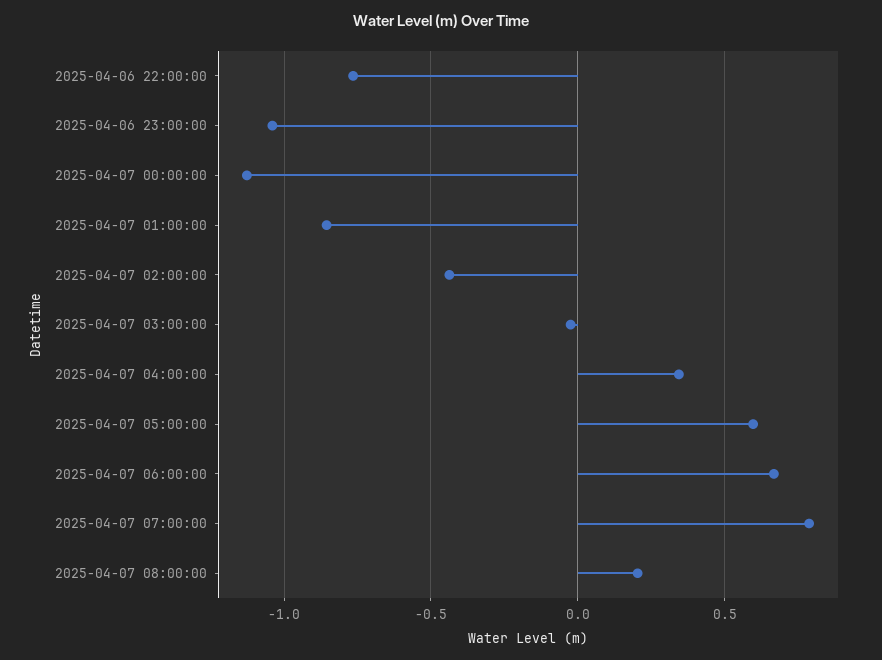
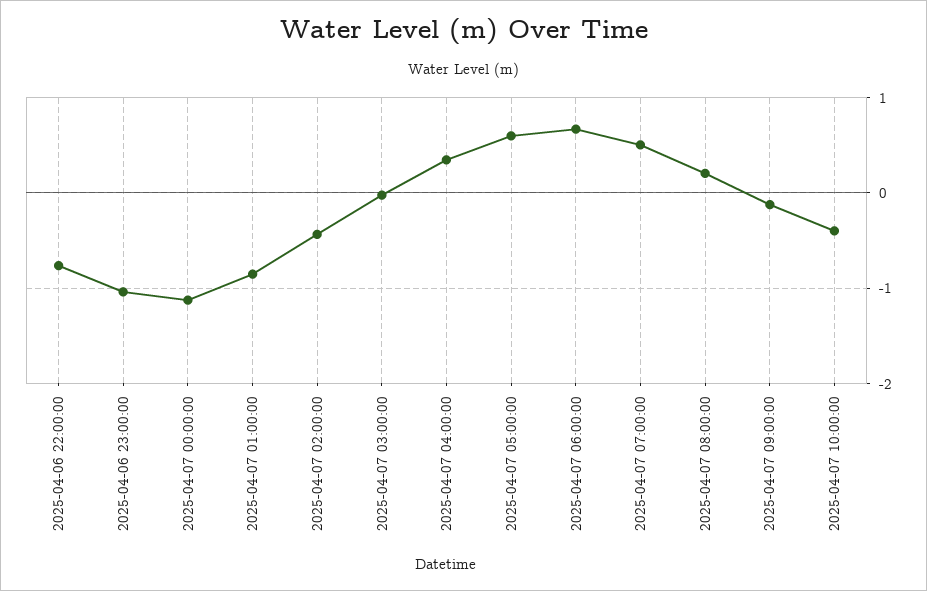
2025-04-07 07:00:00: 0.8 -> 0.5
2025-04-07 09:00:00: none -> -0.1
2025-04-07 10:00:00: none -> -0.4

